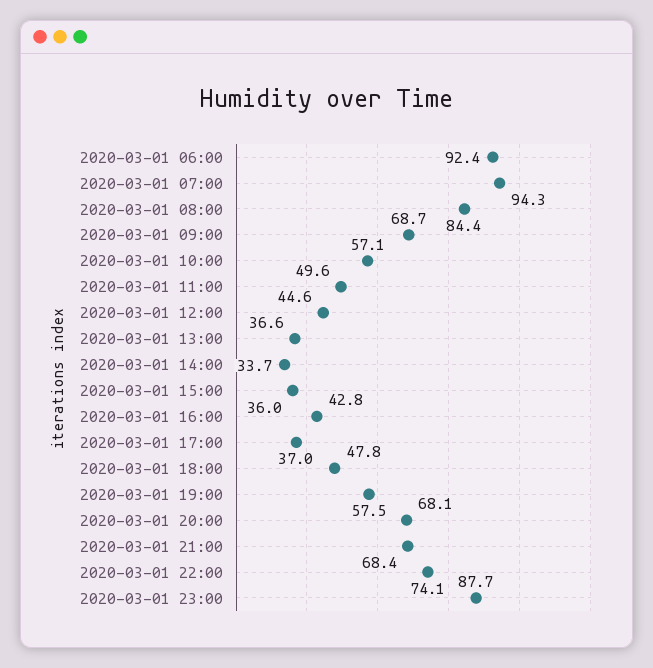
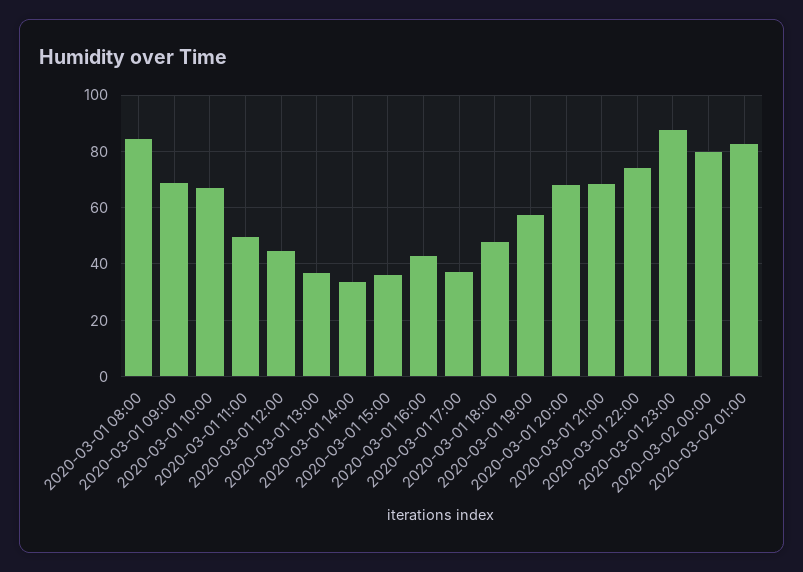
2020-03-01 06:00: 92.4 -> none
2020-03-01 07:00: 94.3 -> none
2020-03-01 10:00: 57.1 -> 67.5
2020-03-02 00:00: none -> 80
2020-03-02 01:00: none -> 82.5

